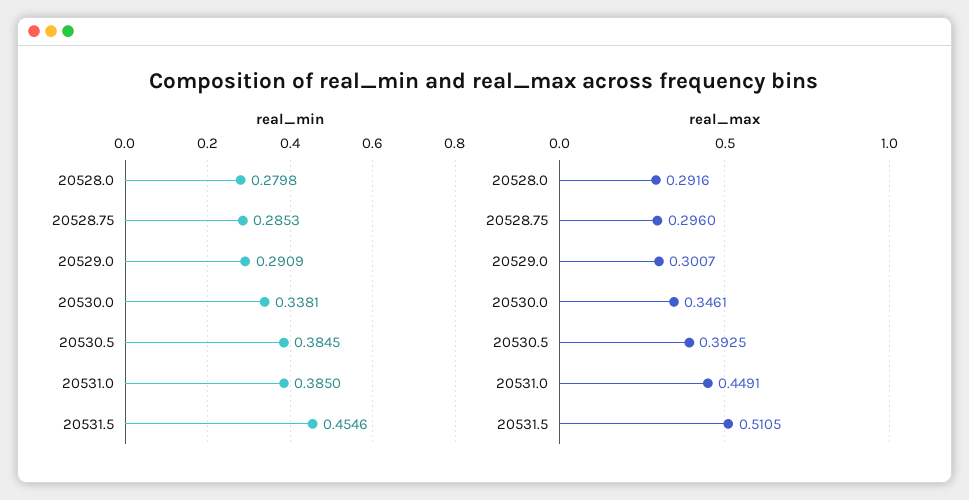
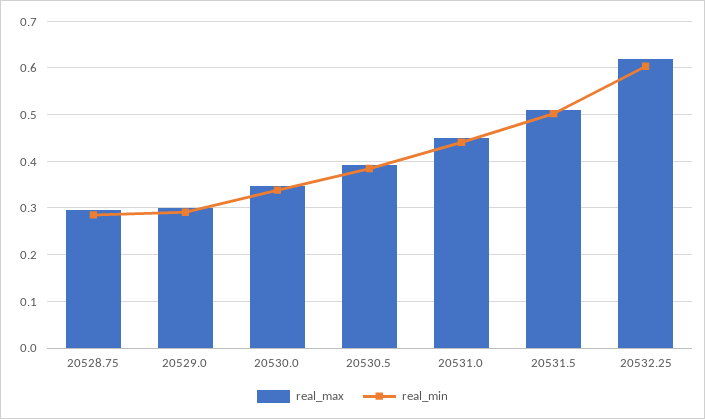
real_min, 20528.0: 0.2798 -> none
real_min, 20531.0: 0.385 -> 0.44
real_min, 20531.5: 0.4546 -> 0.5
real_max, 20528.0: 0.2916 -> none
real_max, 20532.25: none -> 0.62
real_min, 20532.25: none -> 0.6

